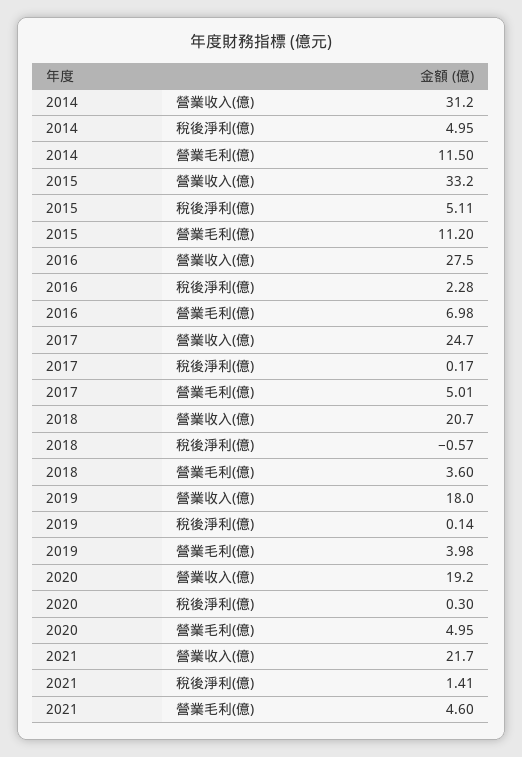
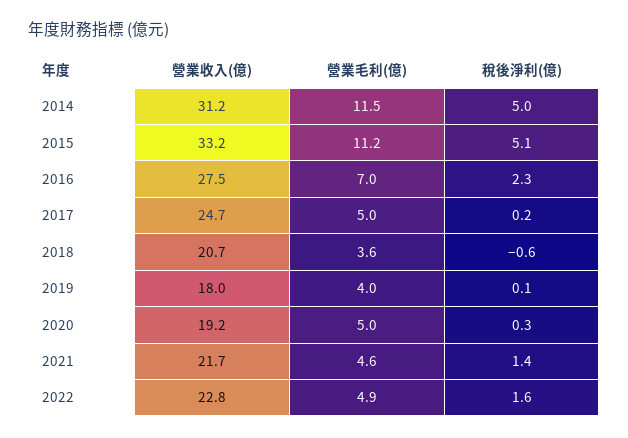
2022, 營業收入(億): none -> 22.8
2022, 營業毛利(億): none -> 4.9
2022, 稅後淨利(億): none -> 1.6

